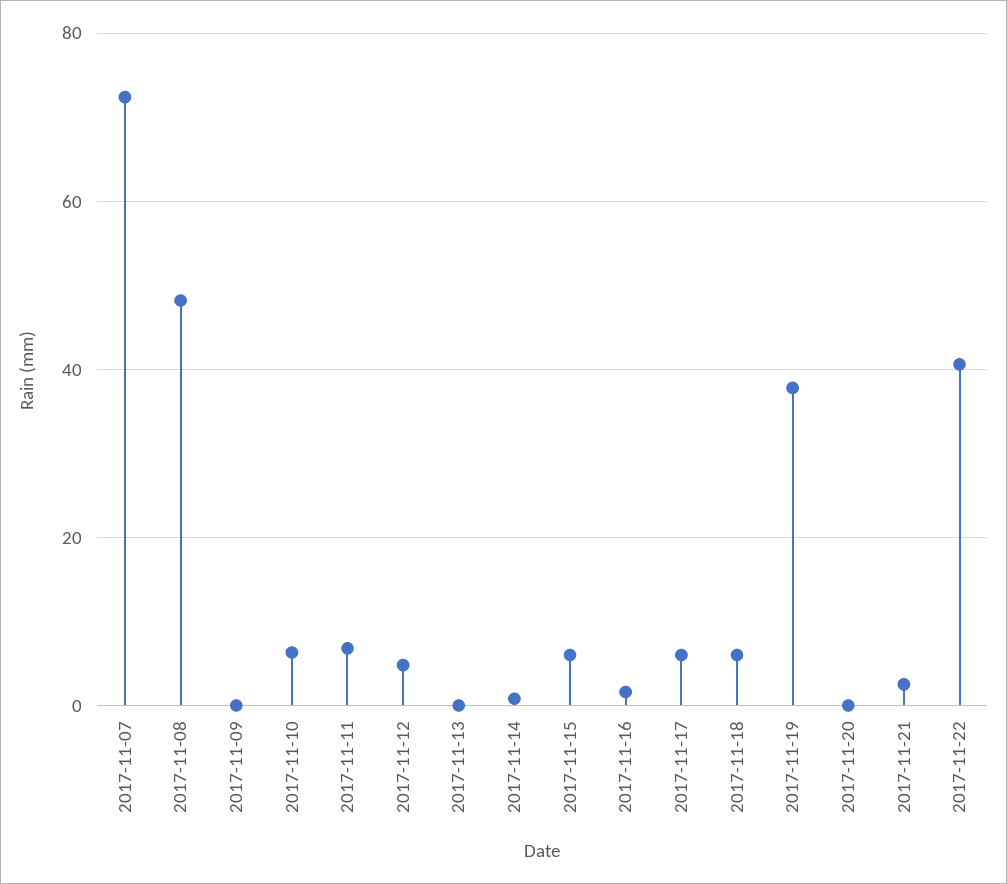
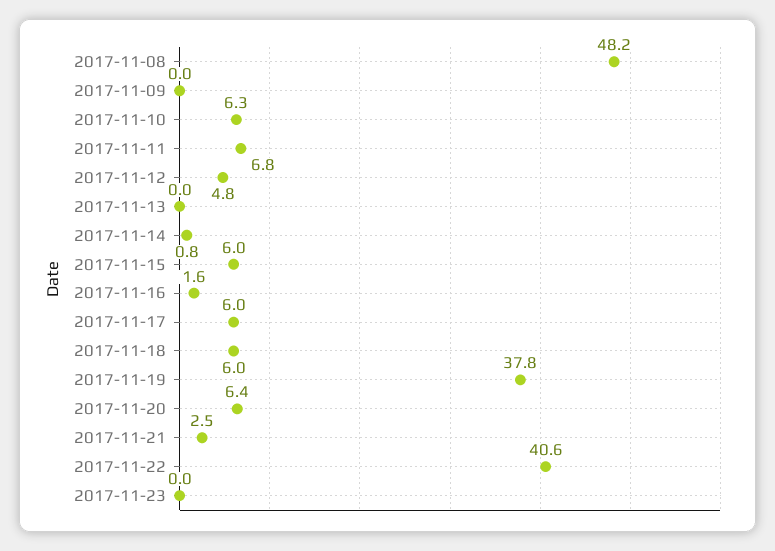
2017-11-07: 72 -> none
2017-11-20: 0 -> 6.4
2017-11-23: none -> 0

